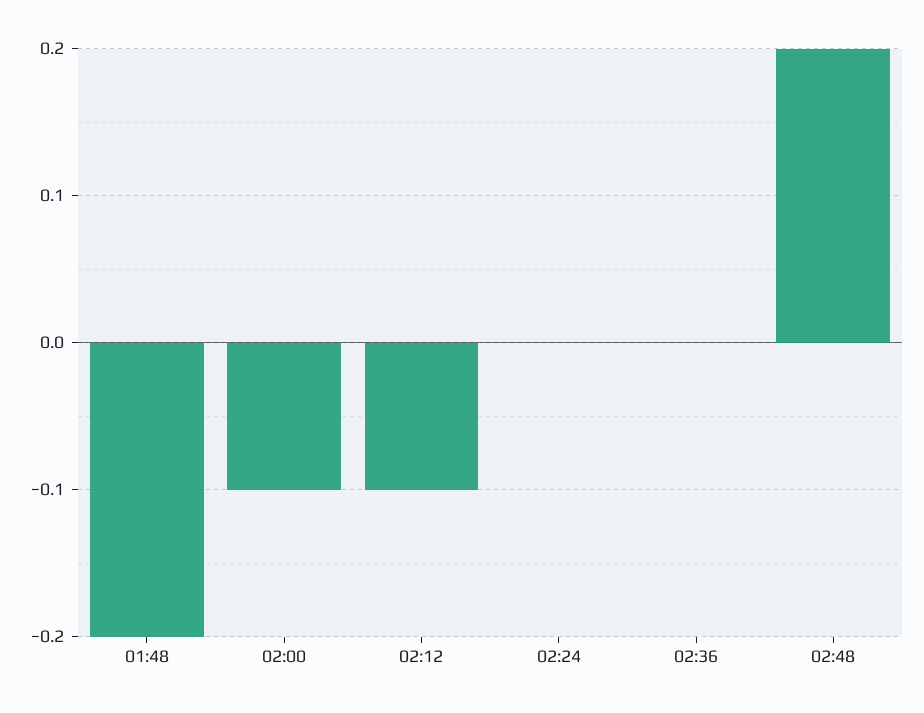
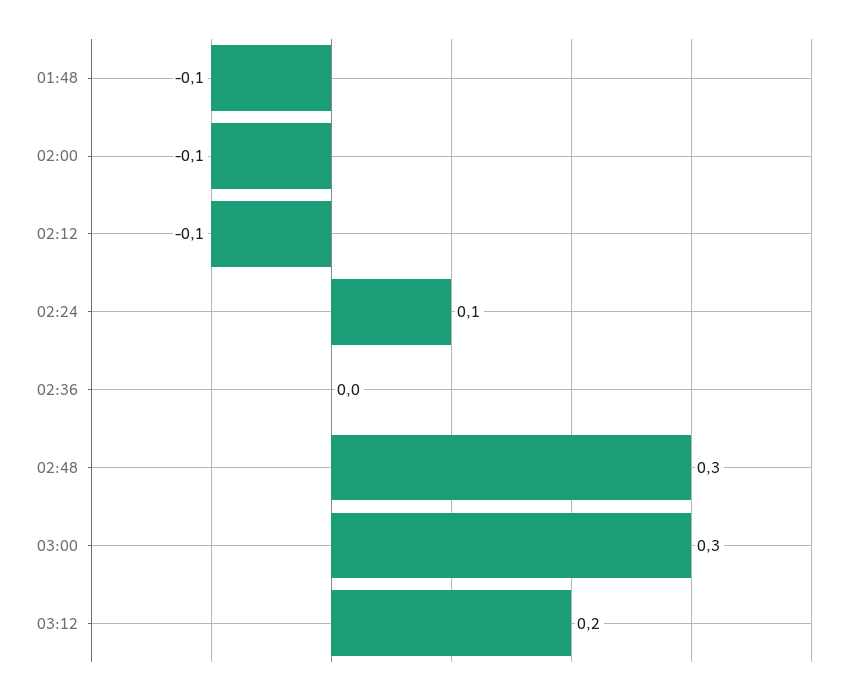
01:48: -0.2 -> -0.1
02:24: 0 -> 0.1
02:48: 0.2 -> 0.3
03:00: none -> 0.3
03:12: none -> 0.2

